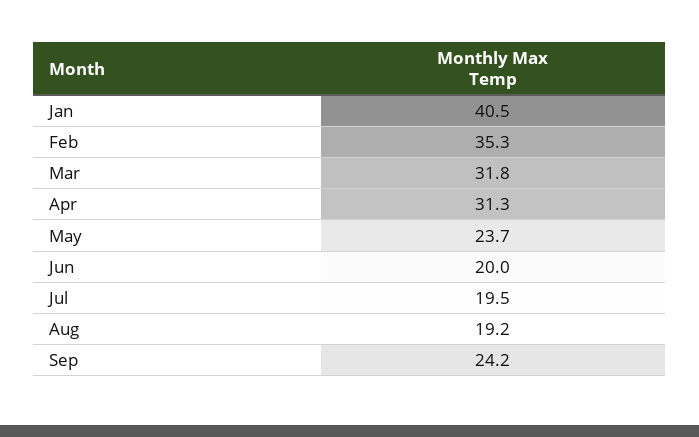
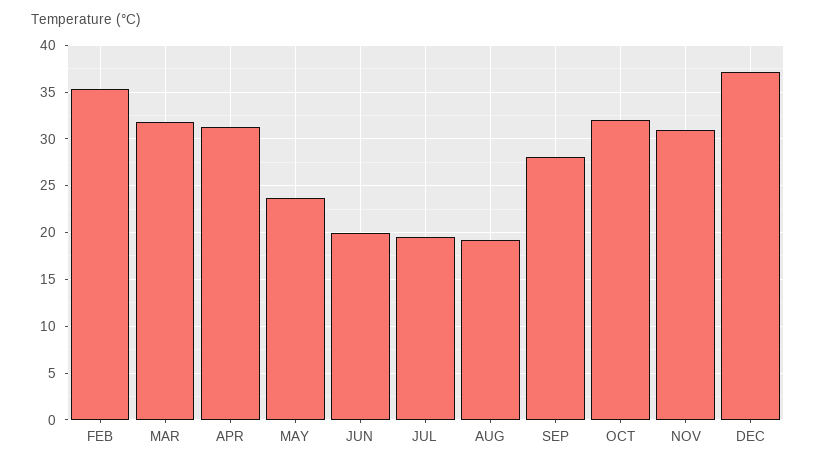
Jan: 40.5 -> none
Sep: 24.2 -> 28
OCT: none -> 32
NOV: none -> 31
DEC: none -> 37

